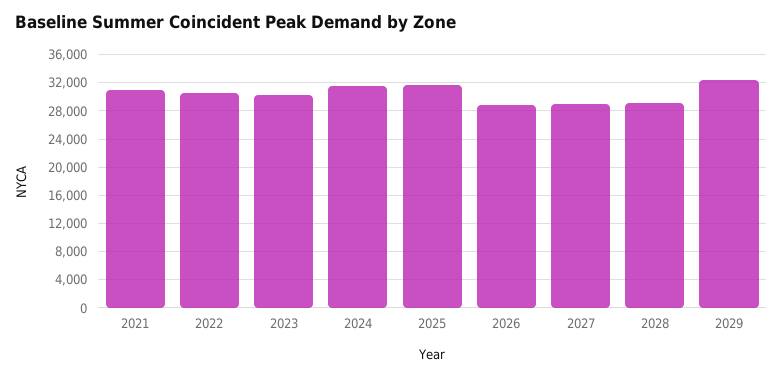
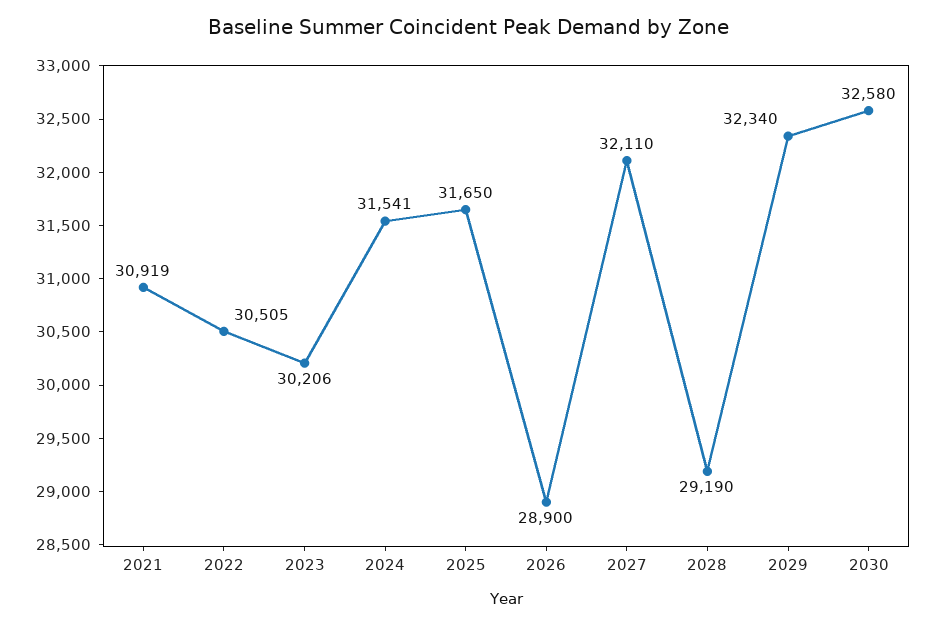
2027: 29000 -> 32110
2030: none -> 32580

